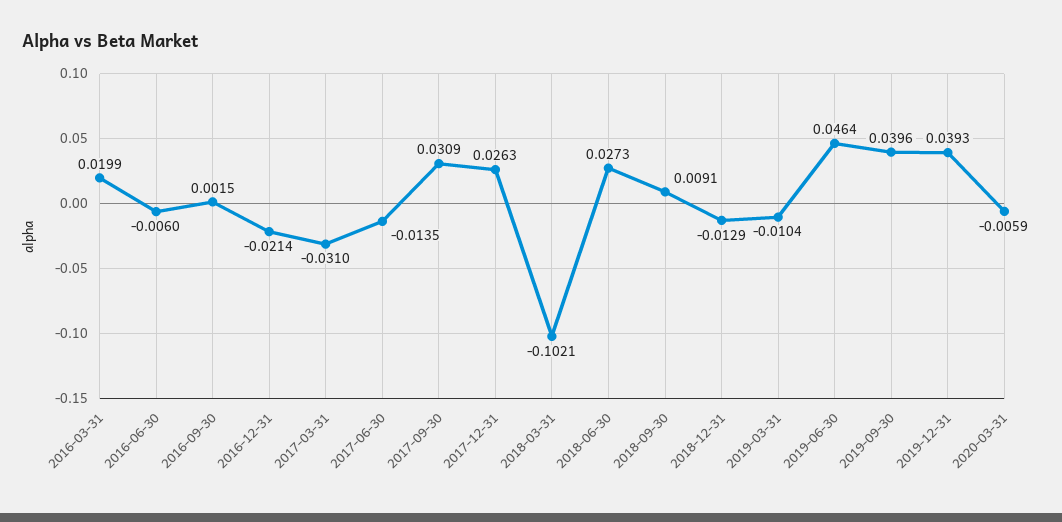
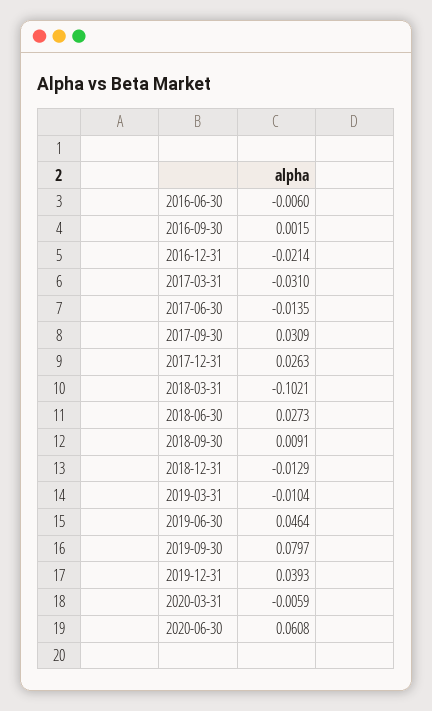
2016-03-31: 0.0199 -> none
2019-09-30: 0.0396 -> 0.0797
2020-06-30: none -> 0.0608

